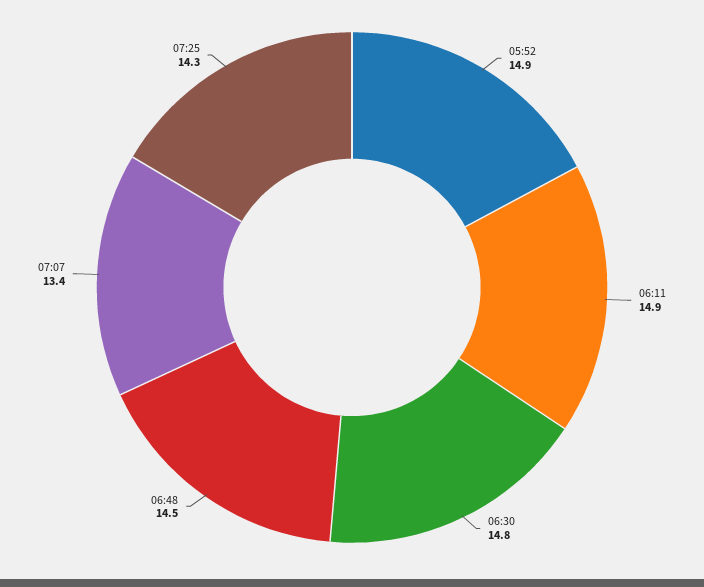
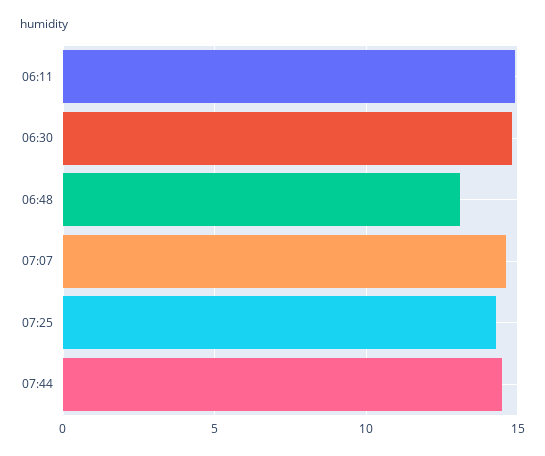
05:52: 14.9 -> none
06:48: 14.5 -> 13
07:07: 13.4 -> 14.5
07:44: none -> 14.5

